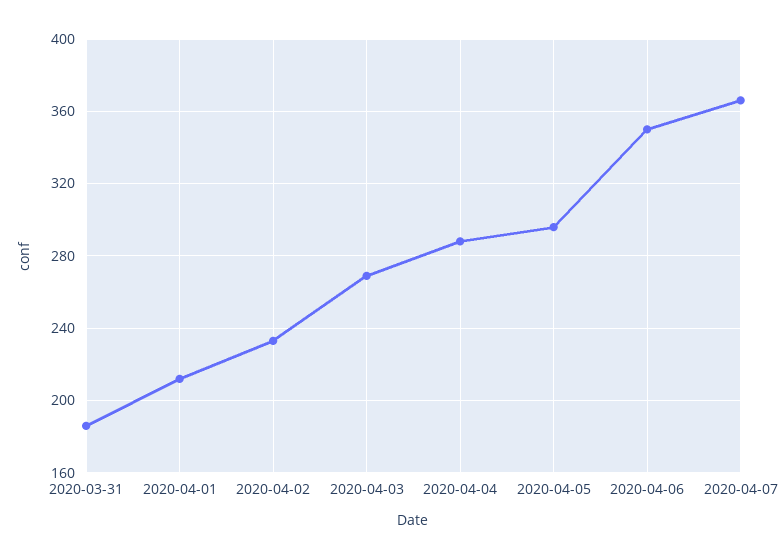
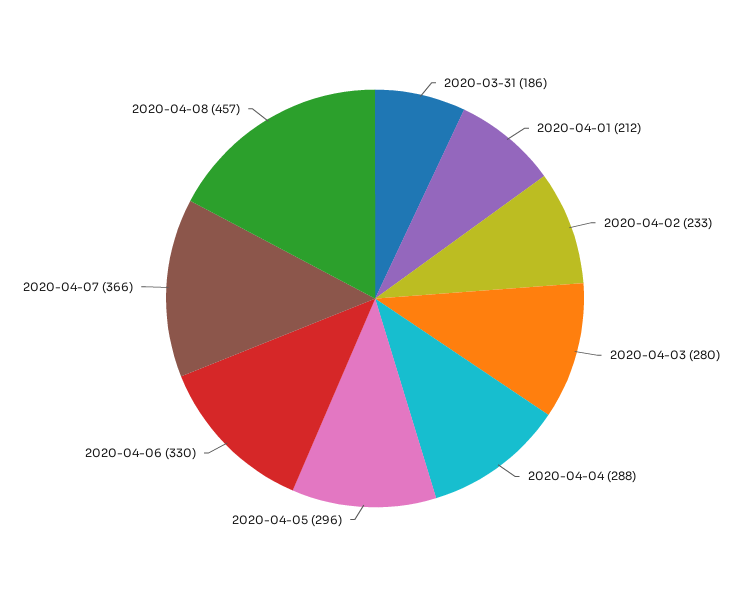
2020-04-03: 270 -> 280
2020-04-06: 350 -> 330
2020-04-08: none -> 457

